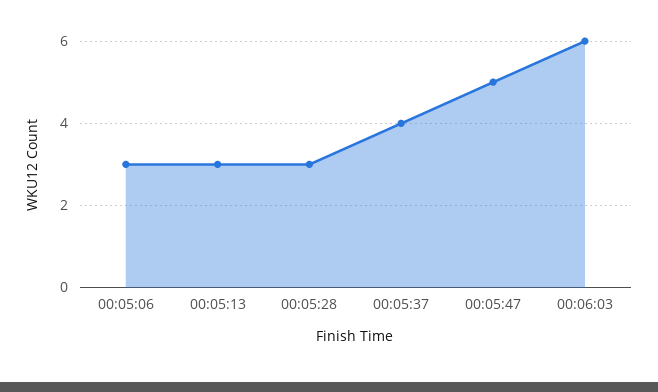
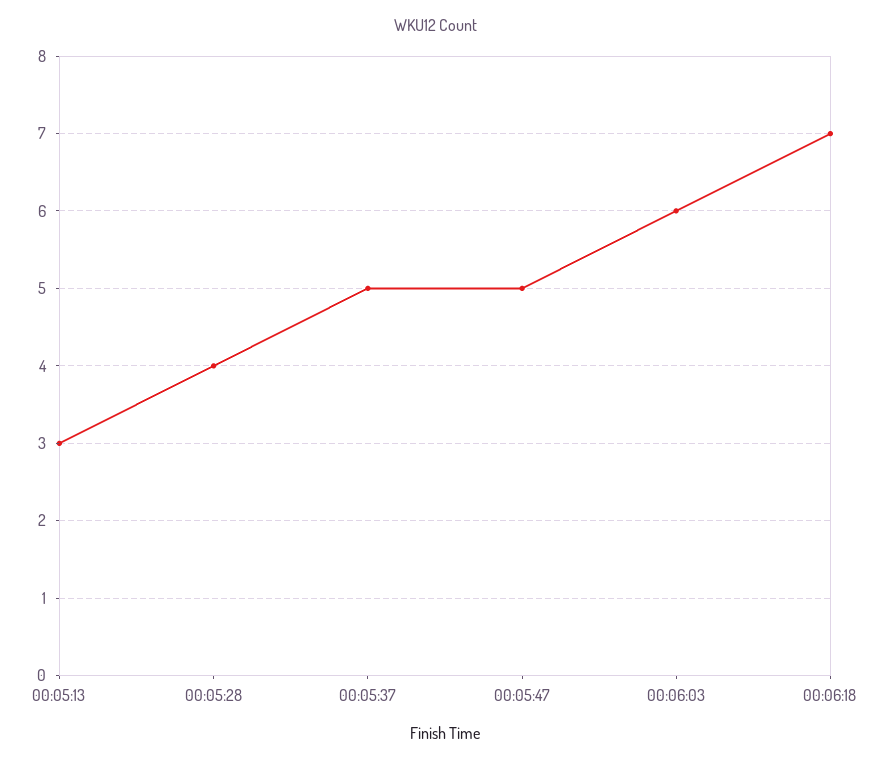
00:05:06: 3 -> none
00:05:28: 3 -> 4
00:05:37: 4 -> 5
00:06:18: none -> 7

